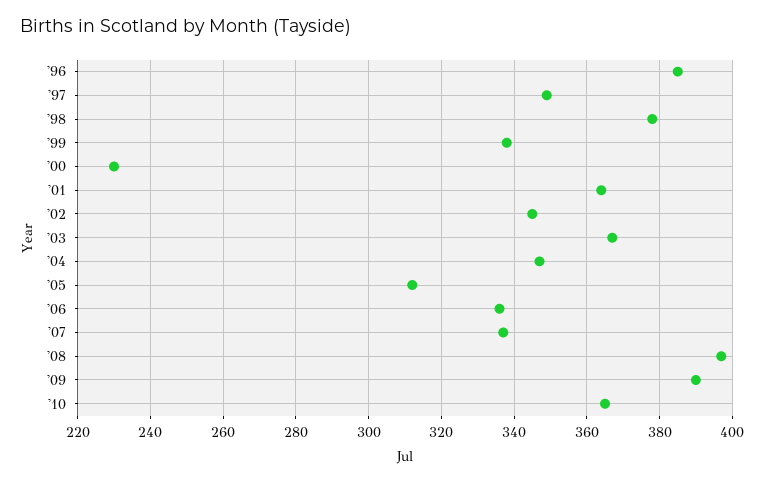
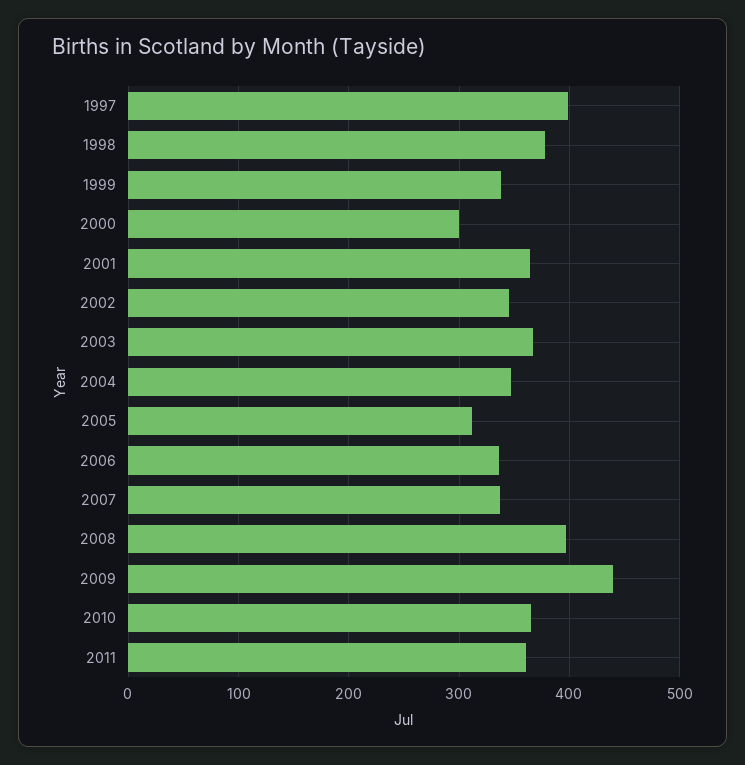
'96: 385 -> none
'97: 350 -> 400
'00: 230 -> 300
'09: 390 -> 440
2011: none -> 360

